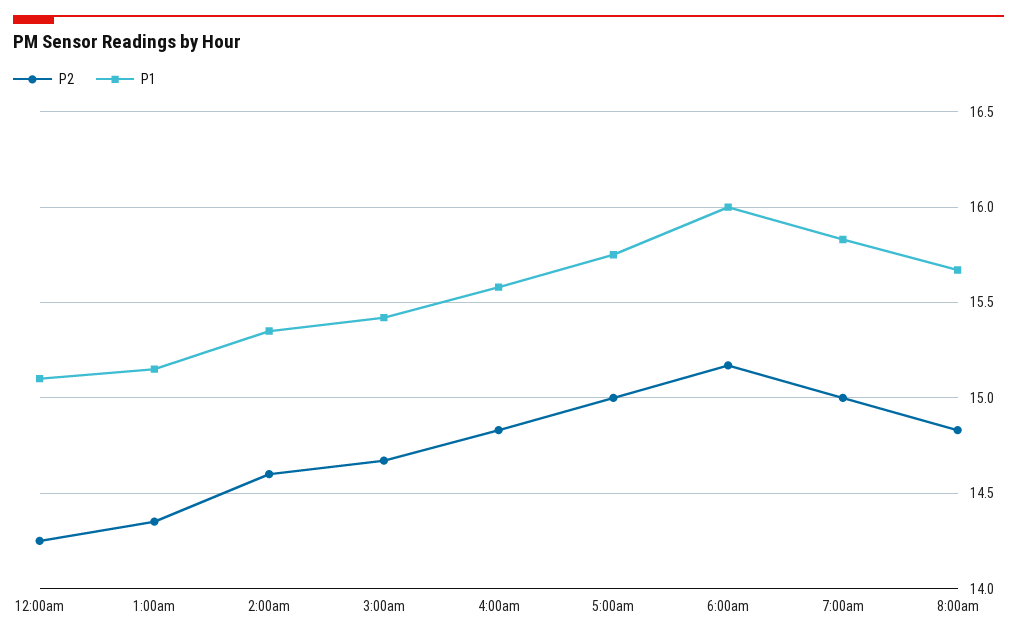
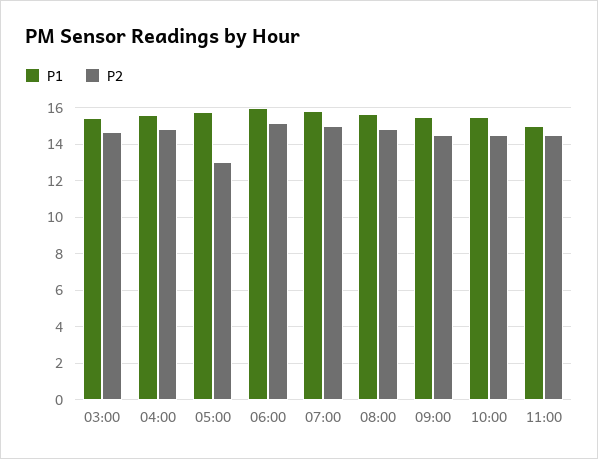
P2, 12:00am: 14.25 -> none
P1, 12:00am: 15.1 -> none
P2, 1:00am: 14.35 -> none
P1, 1:00am: 15.15 -> none
P2, 2:00am: 14.6 -> none
P1, 2:00am: 15.35 -> none
P2, 5:00am: 15 -> 13
P1, 09:00: none -> 15.5
P2, 09:00: none -> 14.5
P1, 10:00: none -> 15.5
P2, 10:00: none -> 14.5
P1, 11:00: none -> 15
P2, 11:00: none -> 14.5

